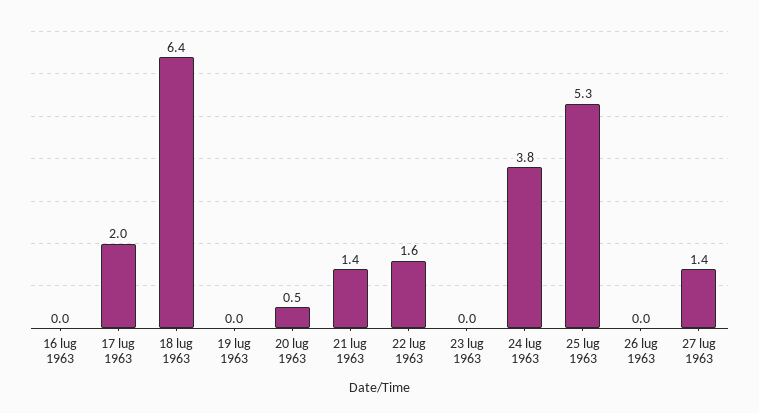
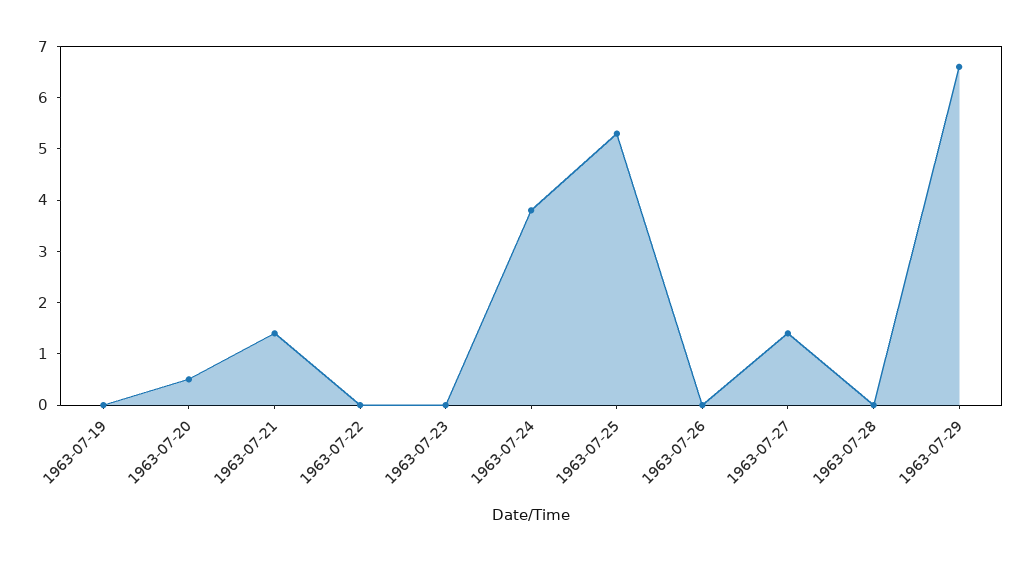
16 lug 1963: 0 -> none
17 lug 1963: 2 -> none
18 lug 1963: 6.4 -> none
22 lug 1963: 1.6 -> 0
1963-07-28: none -> 0
1963-07-29: none -> 6.5

